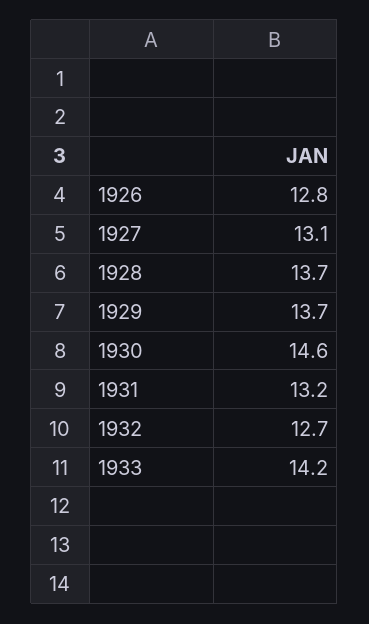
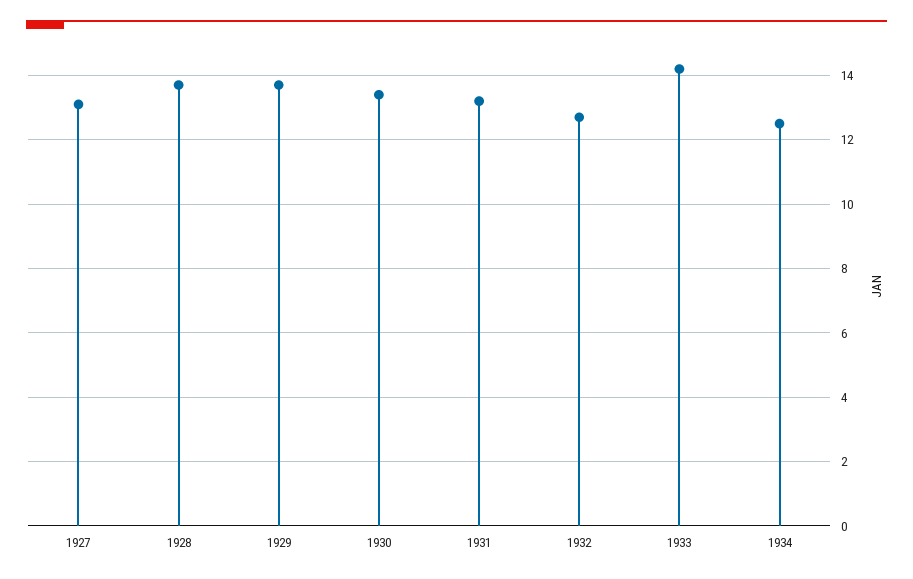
1926: 12.8 -> none
1930: 14.6 -> 13.5
1934: none -> 12.5

